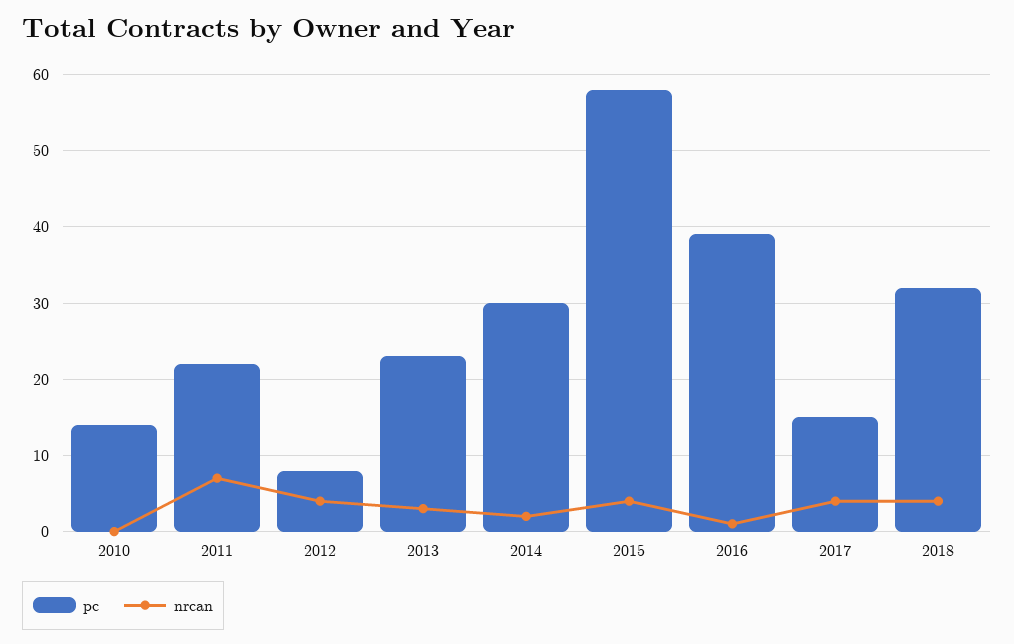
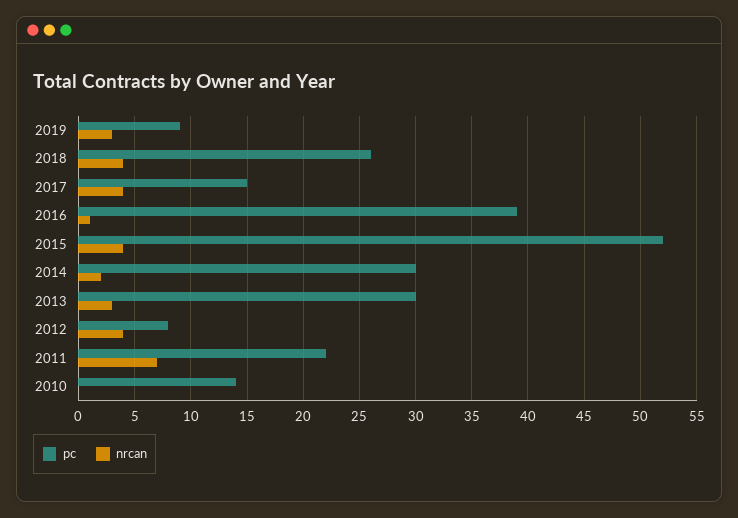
pc, 2013: 23 -> 30
pc, 2015: 58 -> 52
pc, 2018: 32 -> 26
pc, 2019: none -> 9
nrcan, 2019: none -> 3

